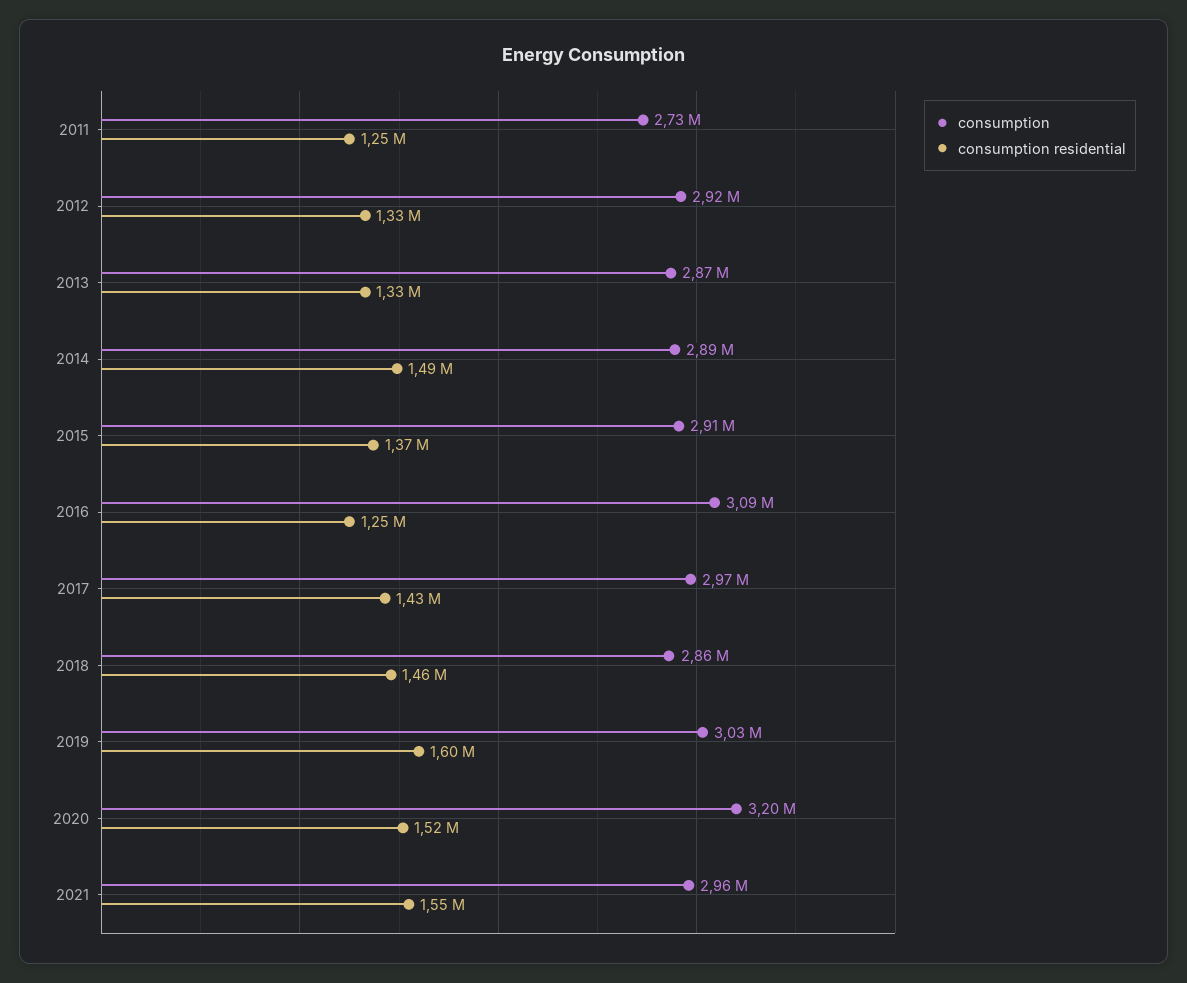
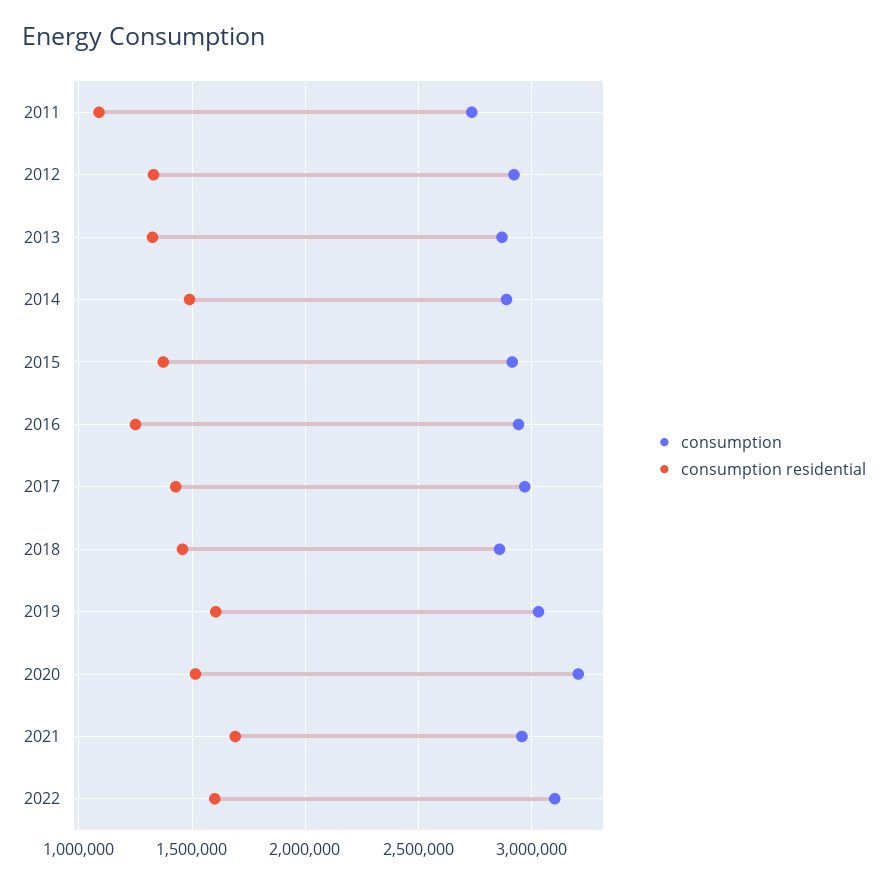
consumption residential, 2011: 1250000 -> 1100000
consumption, 2016: 3090000 -> 2950000
consumption residential, 2021: 1550000 -> 1700000
consumption, 2022: none -> 3100000
consumption residential, 2022: none -> 1600000

